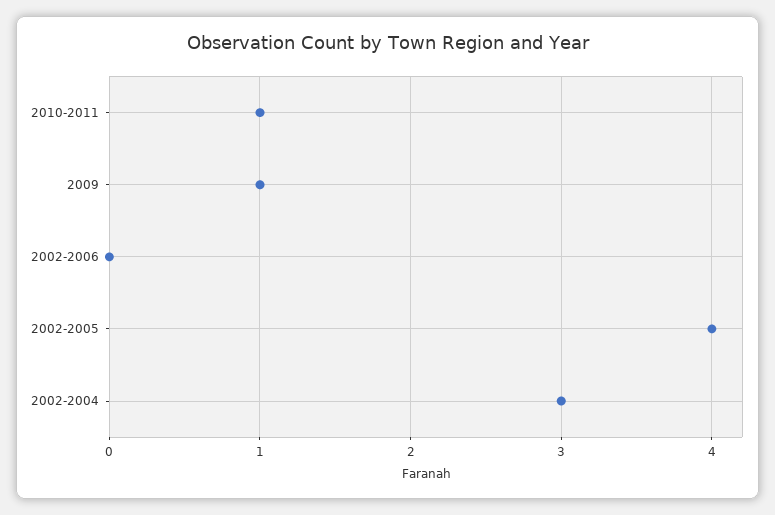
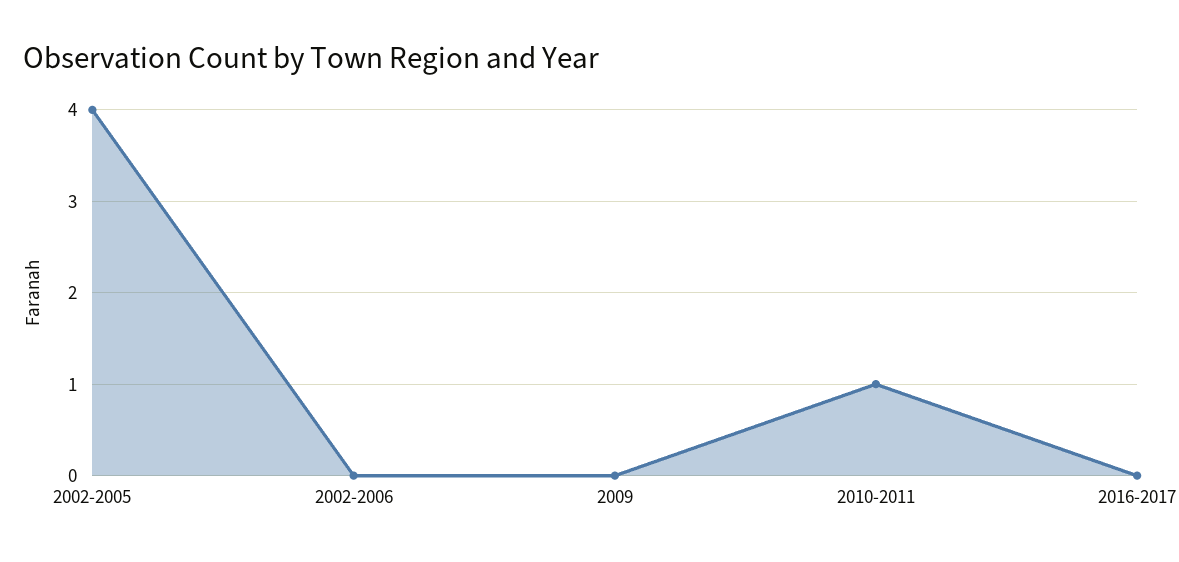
2009: 1 -> 0
2002-2004: 3 -> none
2016-2017: none -> 0

